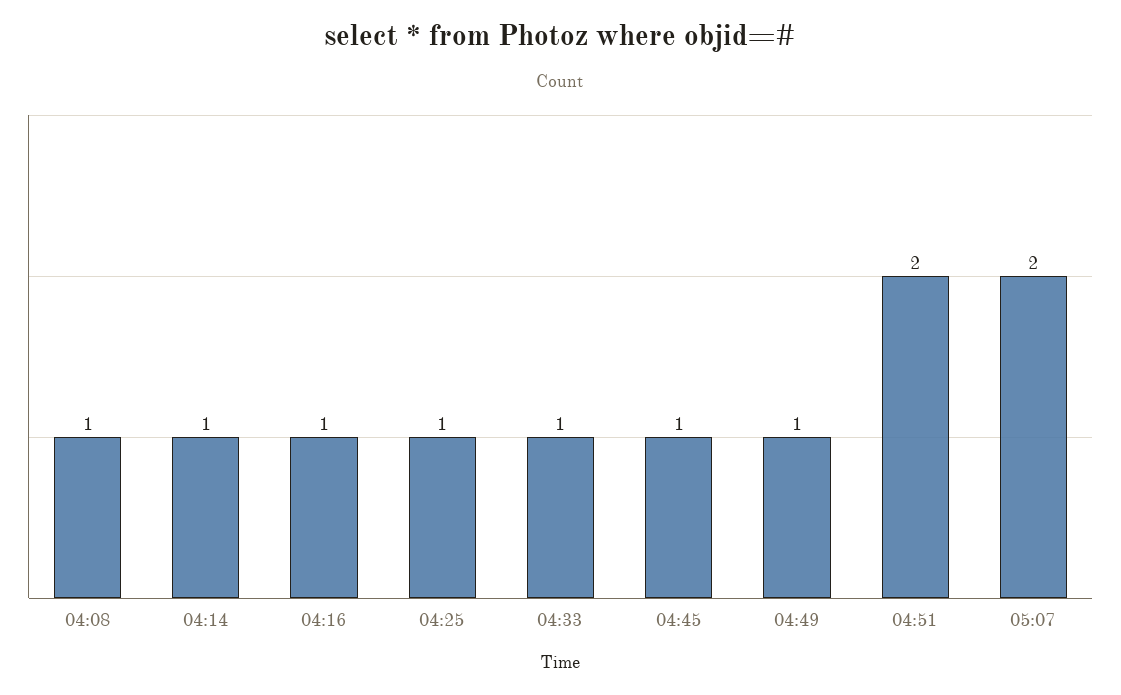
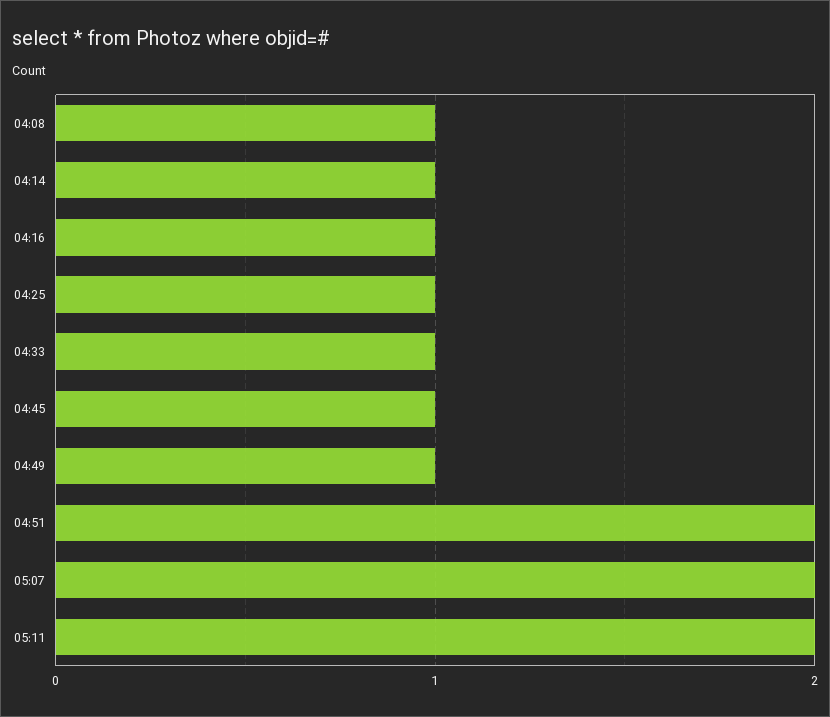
05:11: none -> 2

